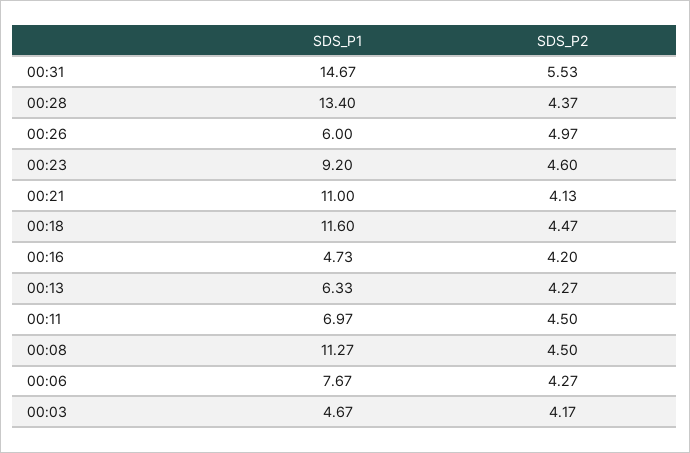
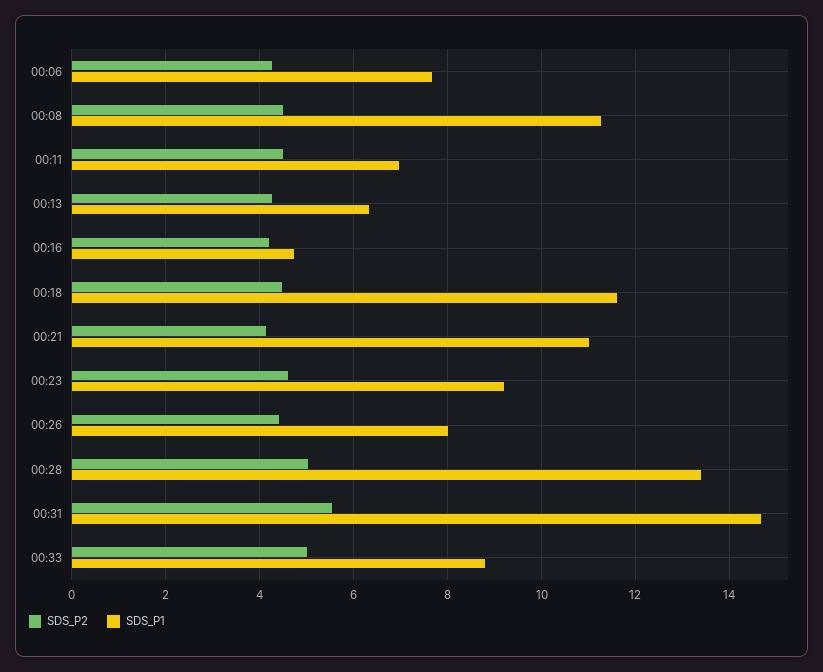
SDS_P2, 00:28: 4.37 -> 5
SDS_P1, 00:26: 6 -> 8
SDS_P2, 00:26: 4.97 -> 4.4
SDS_P1, 00:03: 4.67 -> none
SDS_P2, 00:03: 4.17 -> none
SDS_P2, 00:33: none -> 5
SDS_P1, 00:33: none -> 8.8

